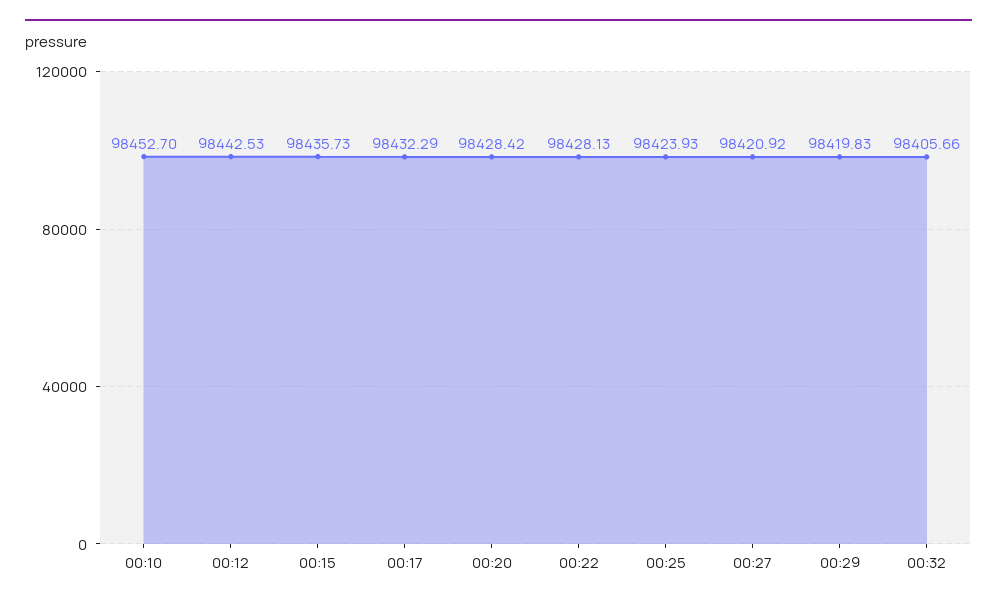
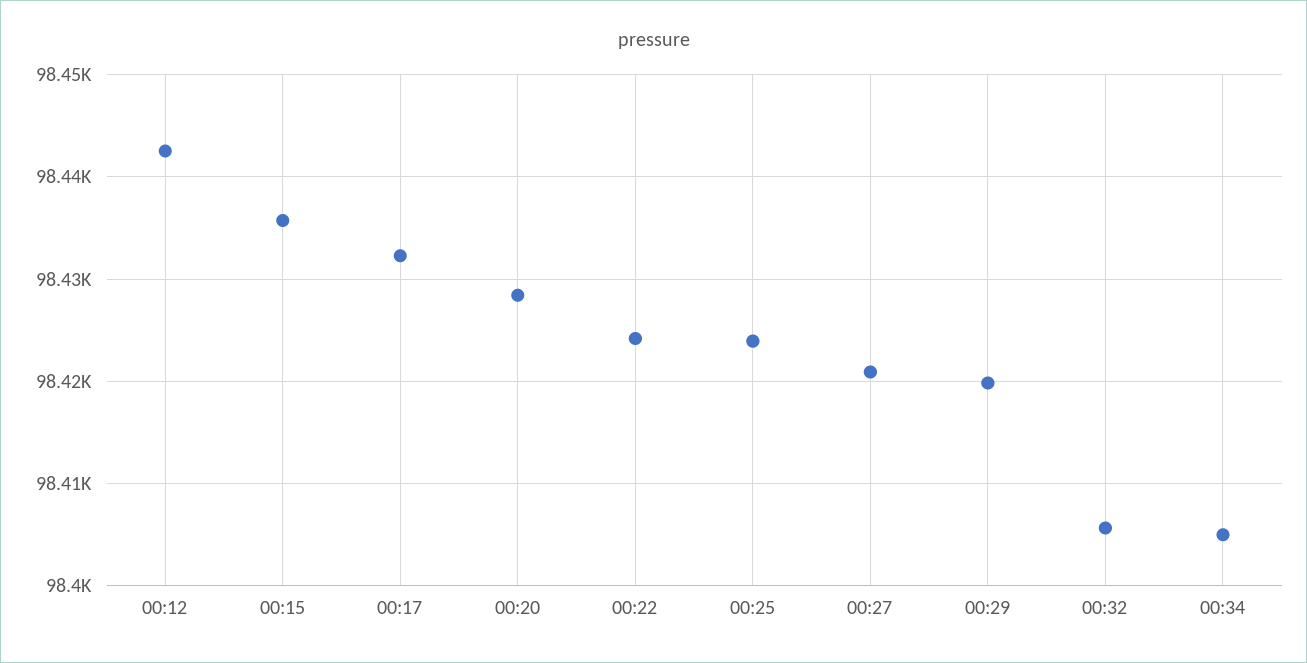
00:10: 98452.7 -> none
00:22: 98428.13 -> 98424
00:34: none -> 98405

